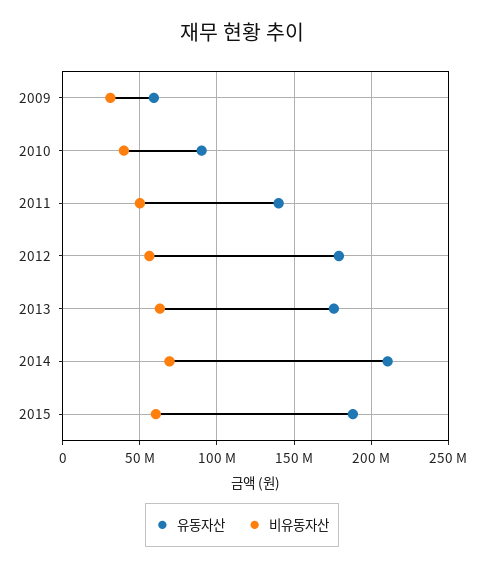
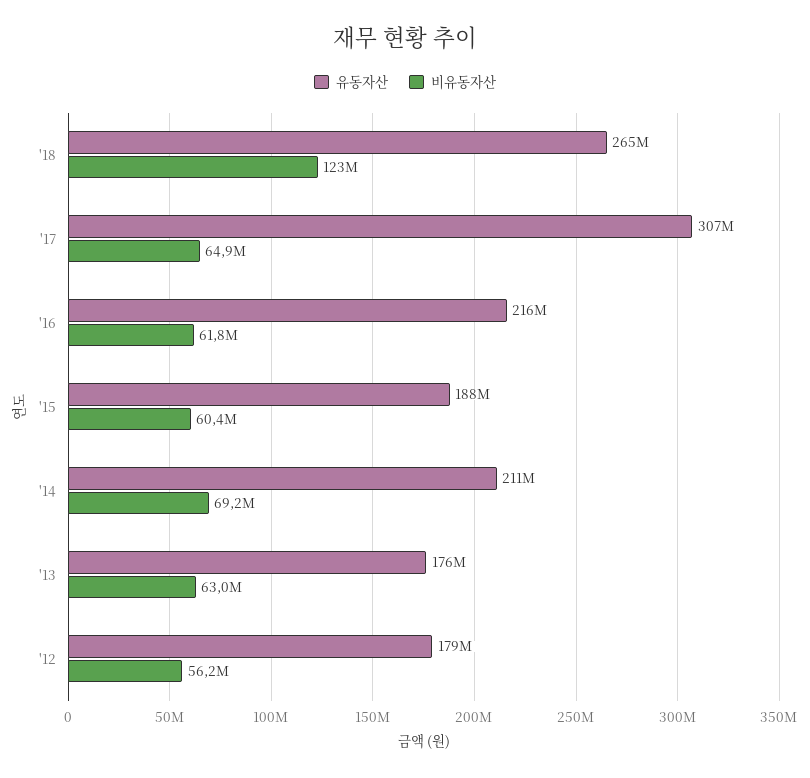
유동자산, 2009: 60000000 -> none
비유동자산, 2009: 30000000 -> none
유동자산, 2010: 90000000 -> none
비유동자산, 2010: 40000000 -> none
유동자산, 2011: 140000000 -> none
비유동자산, 2011: 50000000 -> none
유동자산, '18: none -> 265000000
비유동자산, '18: none -> 123000000
유동자산, '17: none -> 307000000
비유동자산, '17: none -> 64900000
유동자산, '16: none -> 216000000
비유동자산, '16: none -> 61800000

